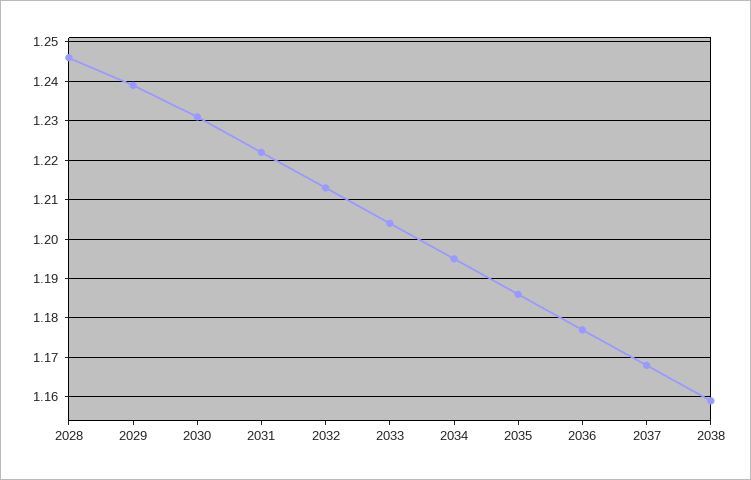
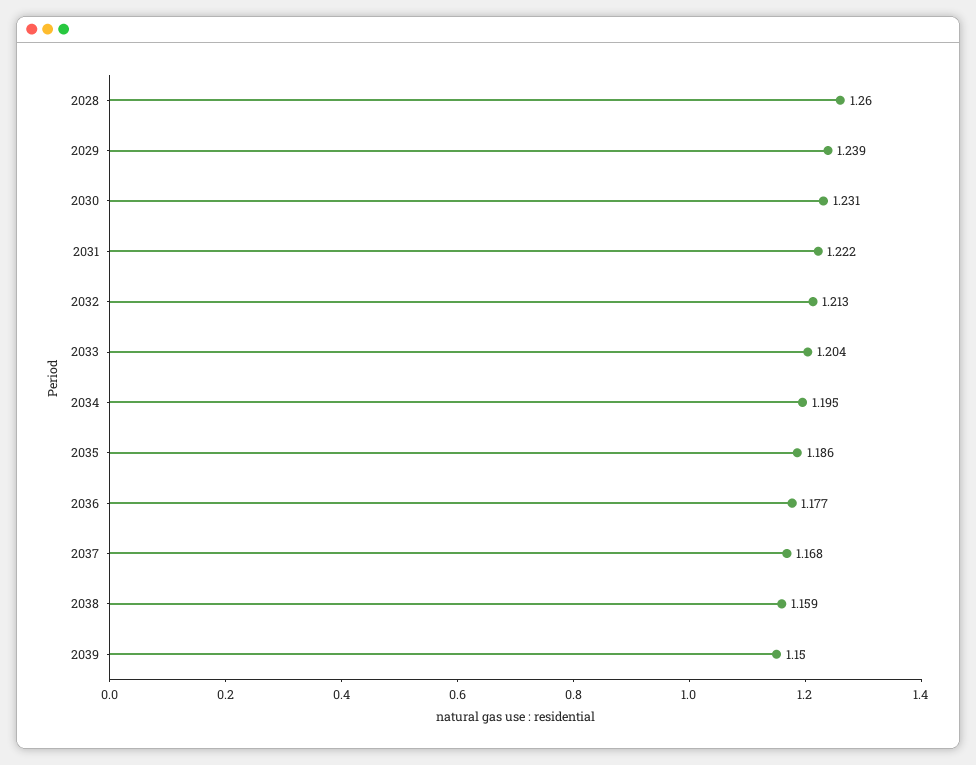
2028: 1.245 -> 1.26
2039: none -> 1.15

